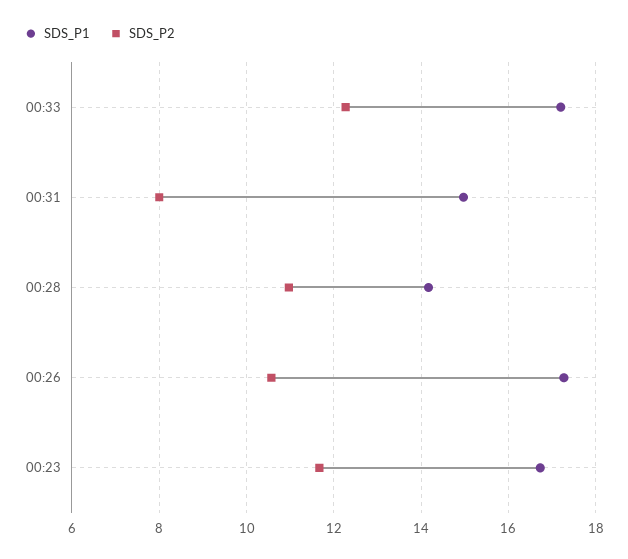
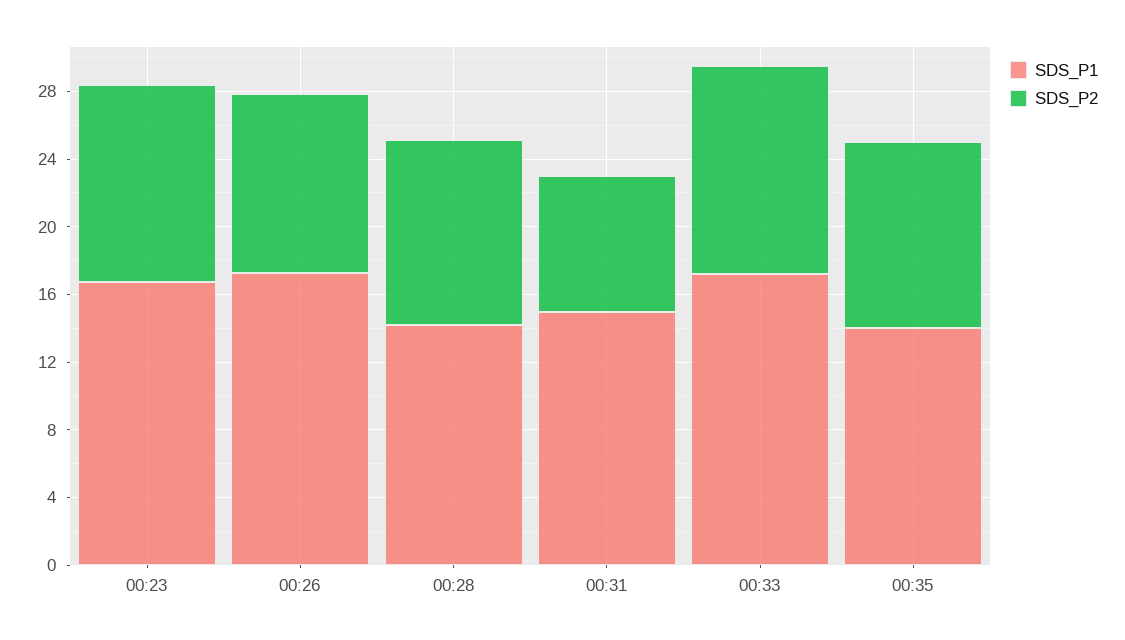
SDS_P1, 00:35: none -> 14
SDS_P2, 00:35: none -> 11

